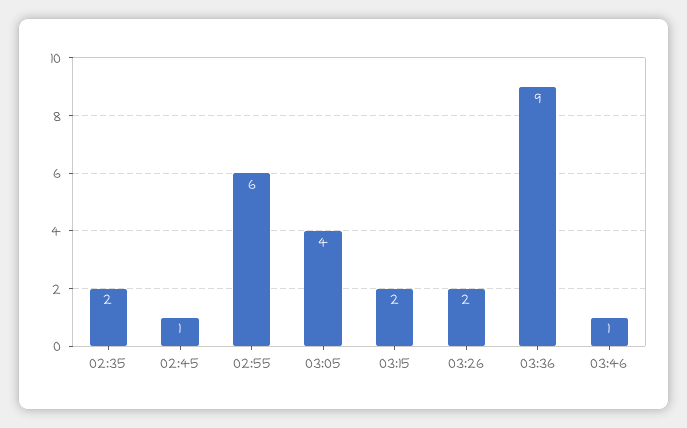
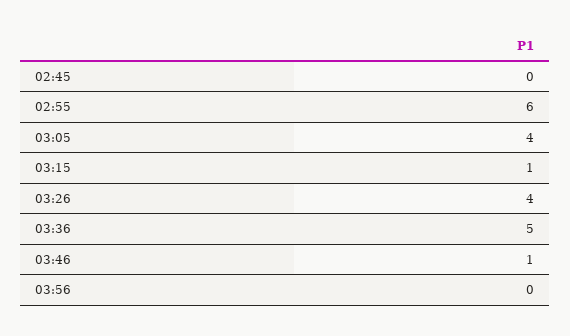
02:35: 2 -> none
02:45: 1 -> 0
03:15: 2 -> 1
03:26: 2 -> 4
03:36: 9 -> 5
03:56: none -> 0

